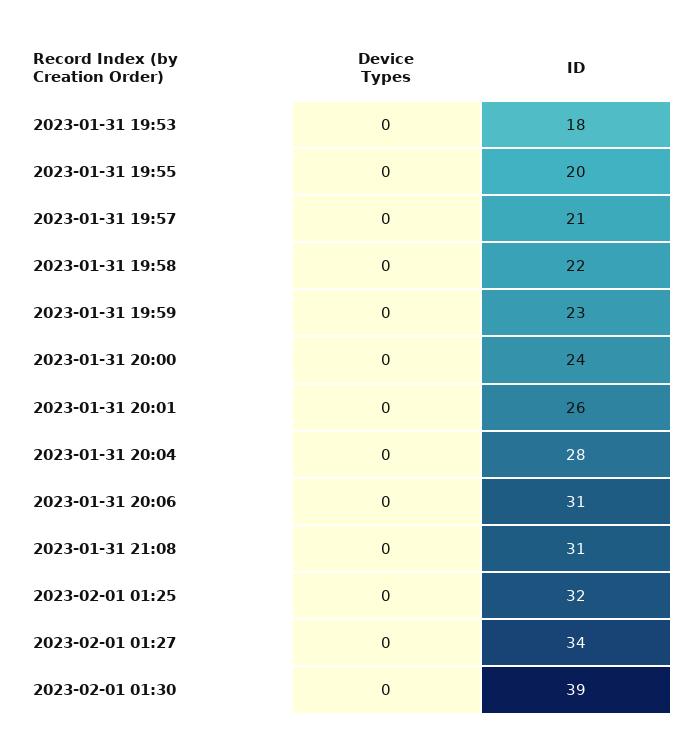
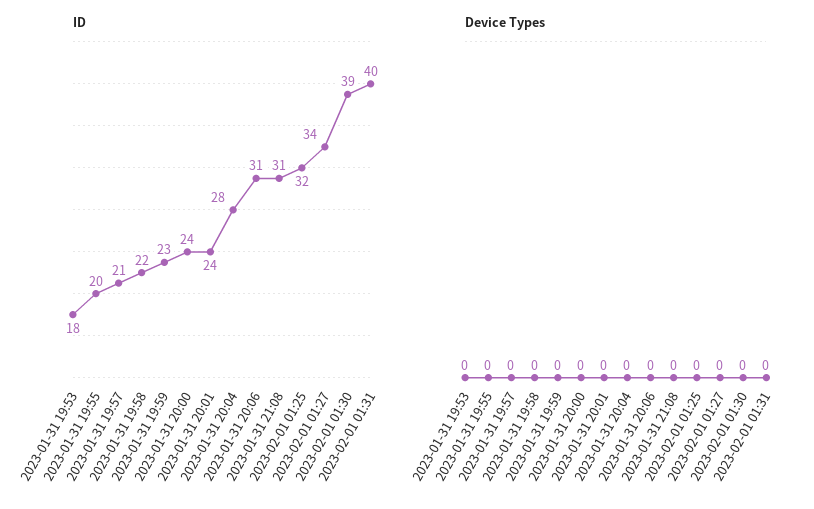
ID, 2023-01-31 20:01: 26 -> 24
ID, 2023-02-01 01:31: none -> 40
Device Types, 2023-02-01 01:31: none -> 0

